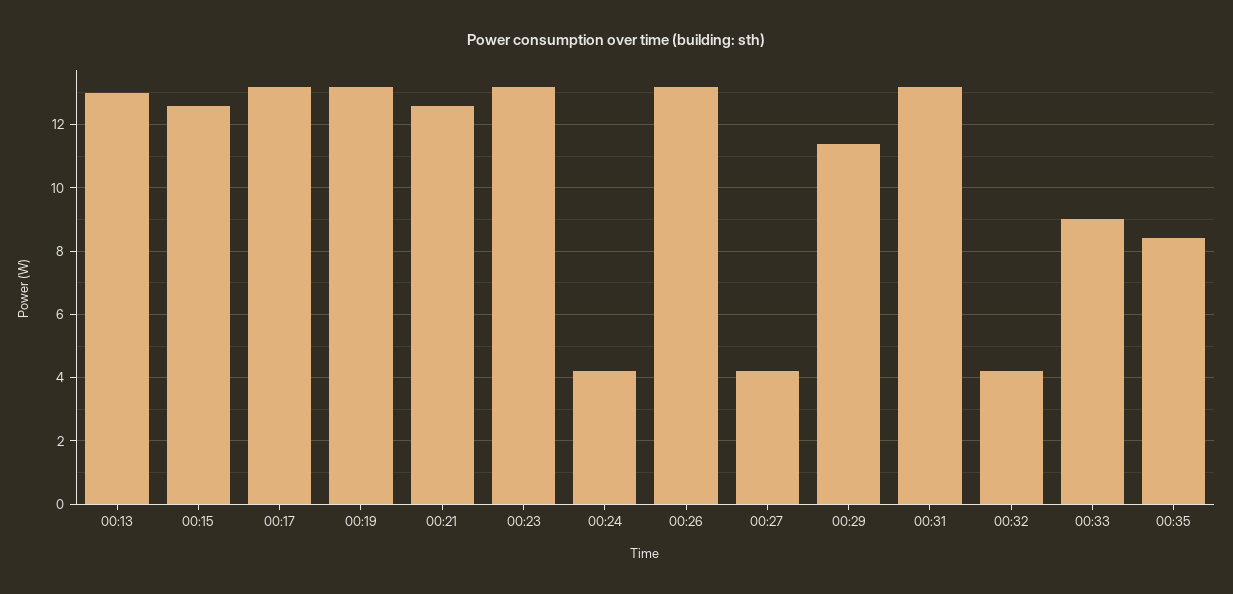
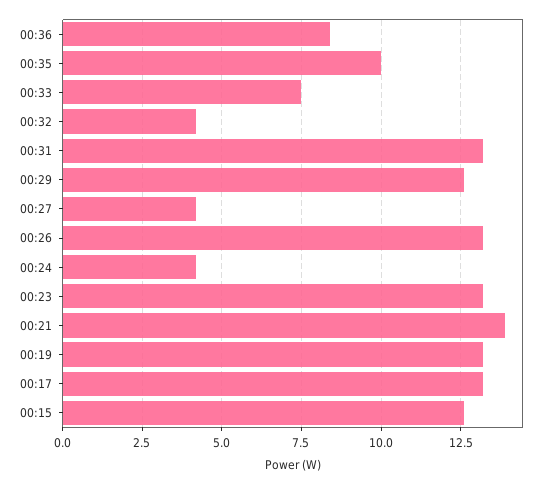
00:13: 13 -> none
00:21: 12.5 -> 14
00:29: 11.5 -> 12.5
00:33: 9 -> 7.5
00:35: 8.5 -> 10
00:36: none -> 8.5

